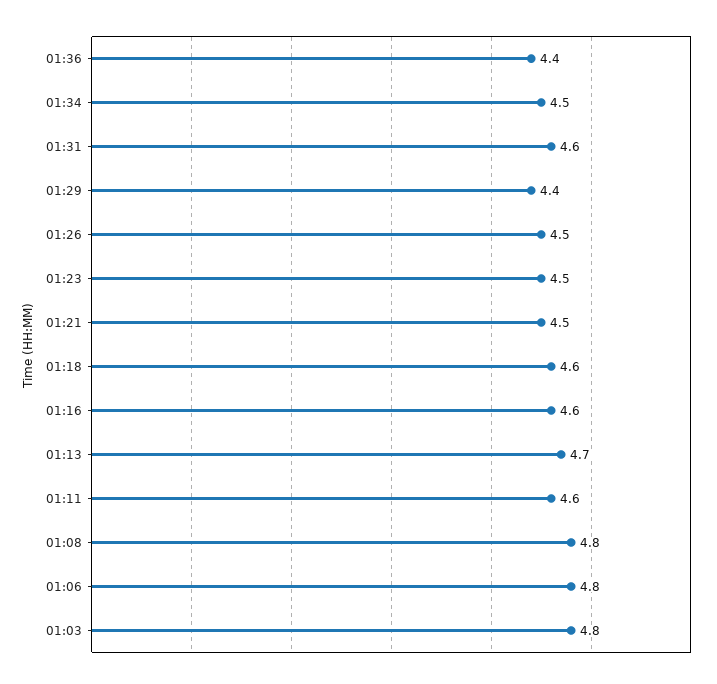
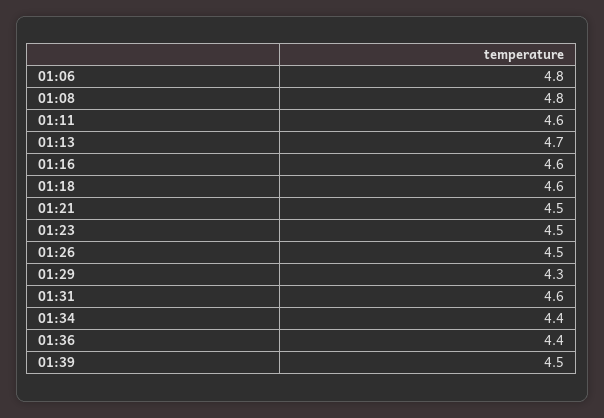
01:34: 4.5 -> 4.4
01:29: 4.4 -> 4.3
01:03: 4.8 -> none
01:39: none -> 4.5

